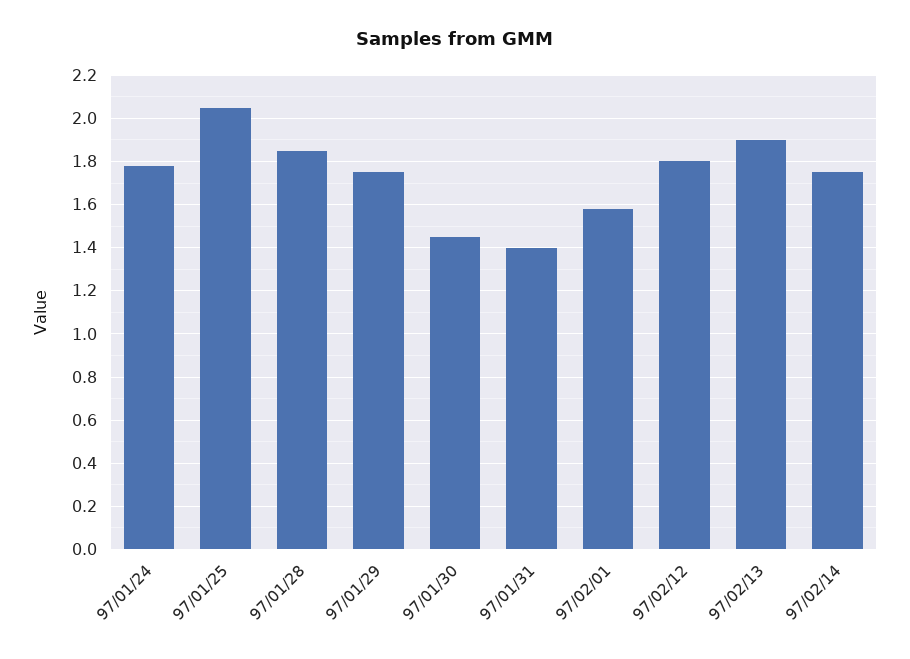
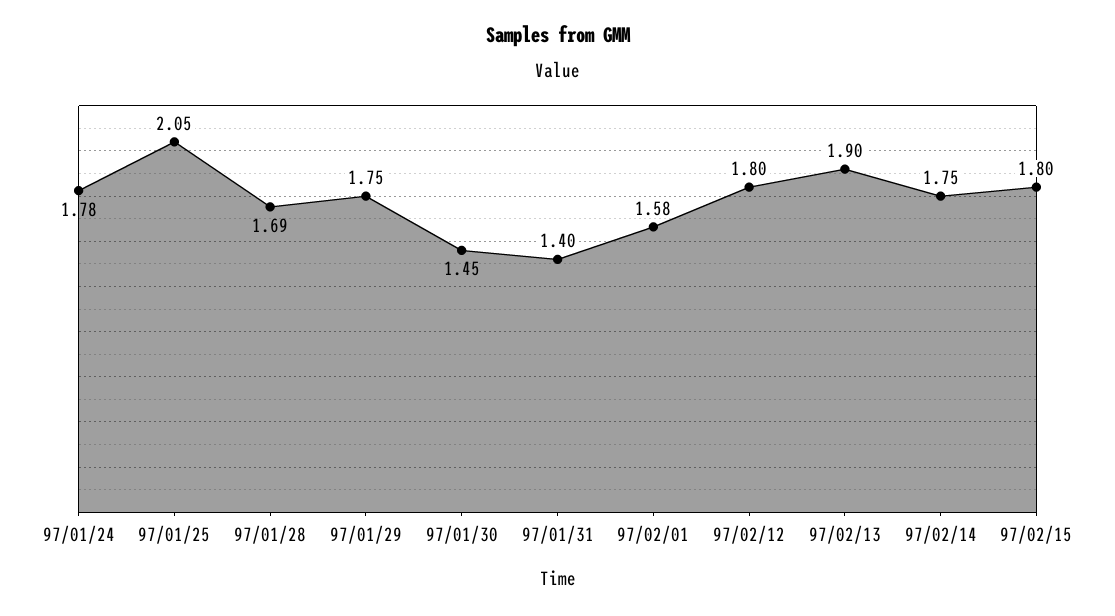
97/01/28: 1.85 -> 1.69
97/02/15: none -> 1.8

